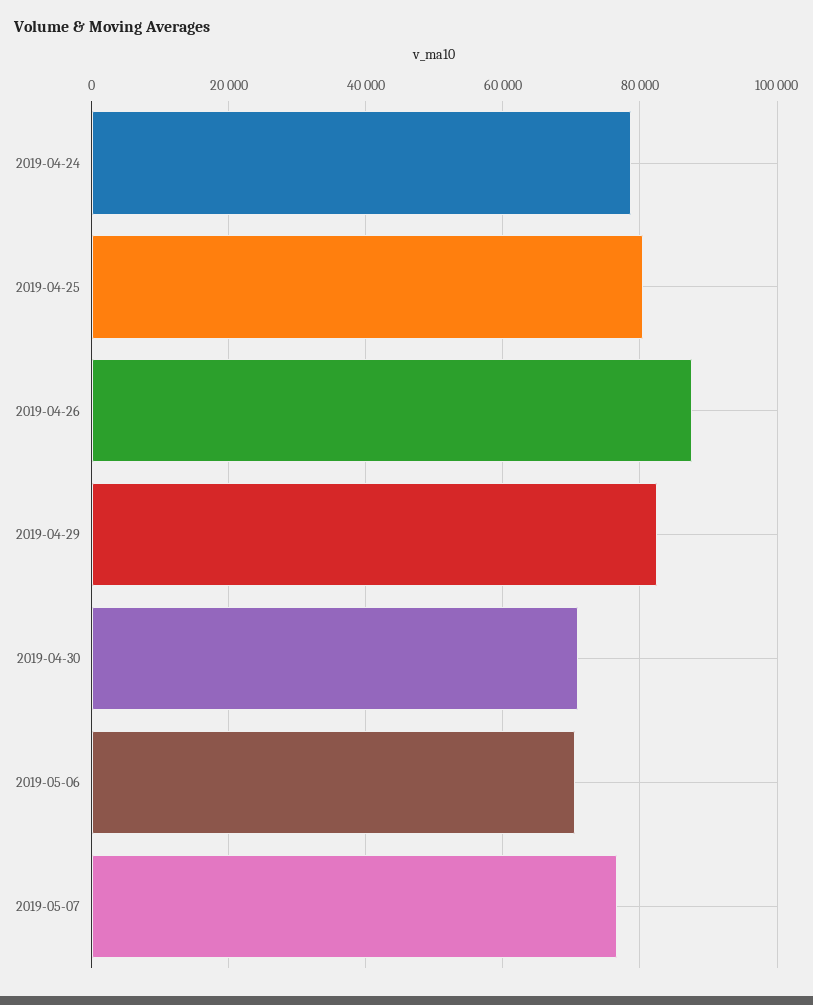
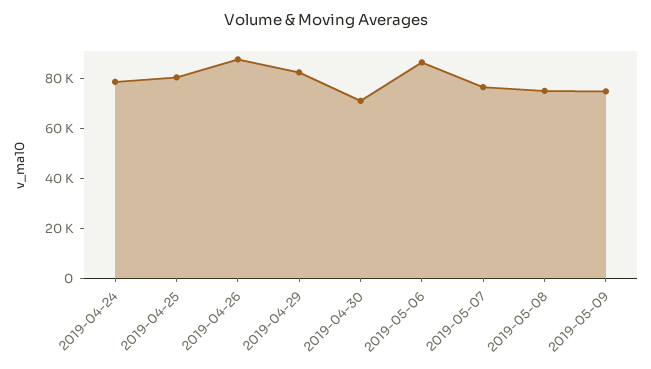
2019-05-06: 70000 -> 85000
2019-05-08: none -> 75000
2019-05-09: none -> 75000

